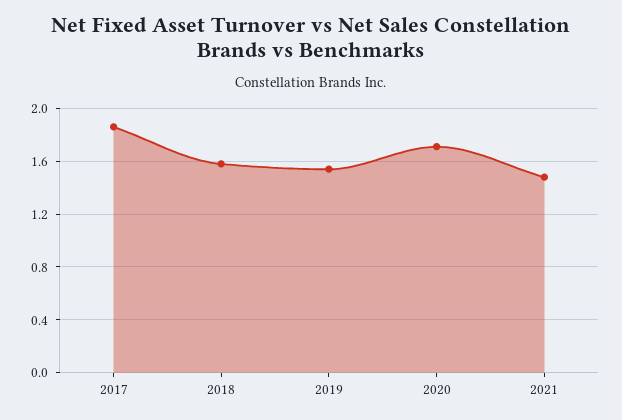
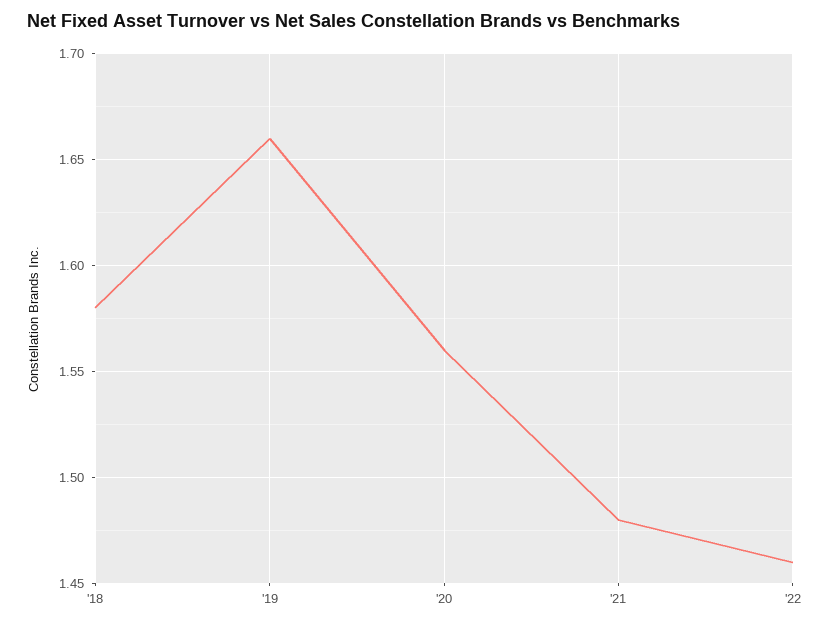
2017: 1.85 -> none
2019: 1.55 -> 1.66
2020: 1.7 -> 1.56
'22: none -> 1.46

